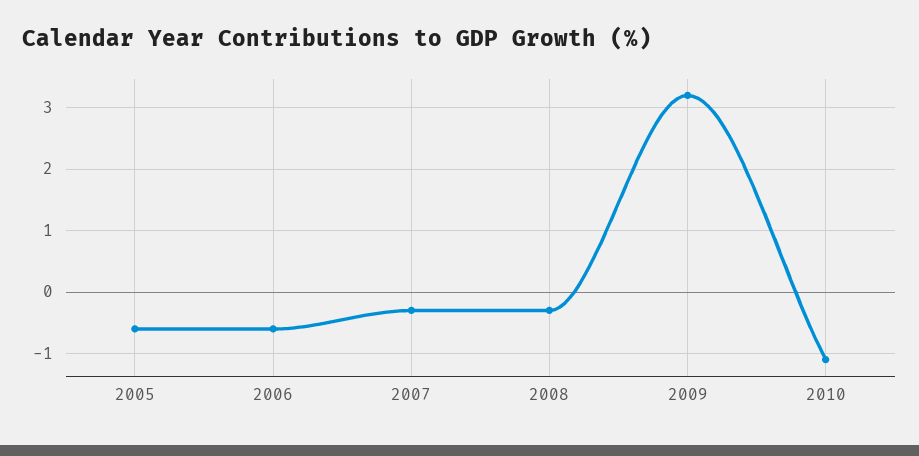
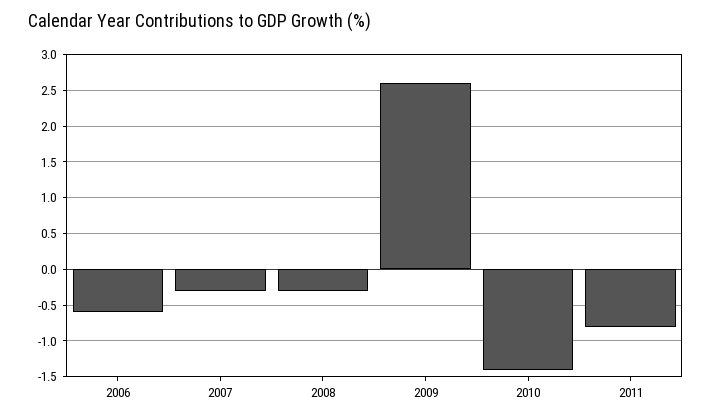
2005: -0.6 -> none
2009: 3.2 -> 2.6
2010: -1.1 -> -1.4
2011: none -> -0.8

